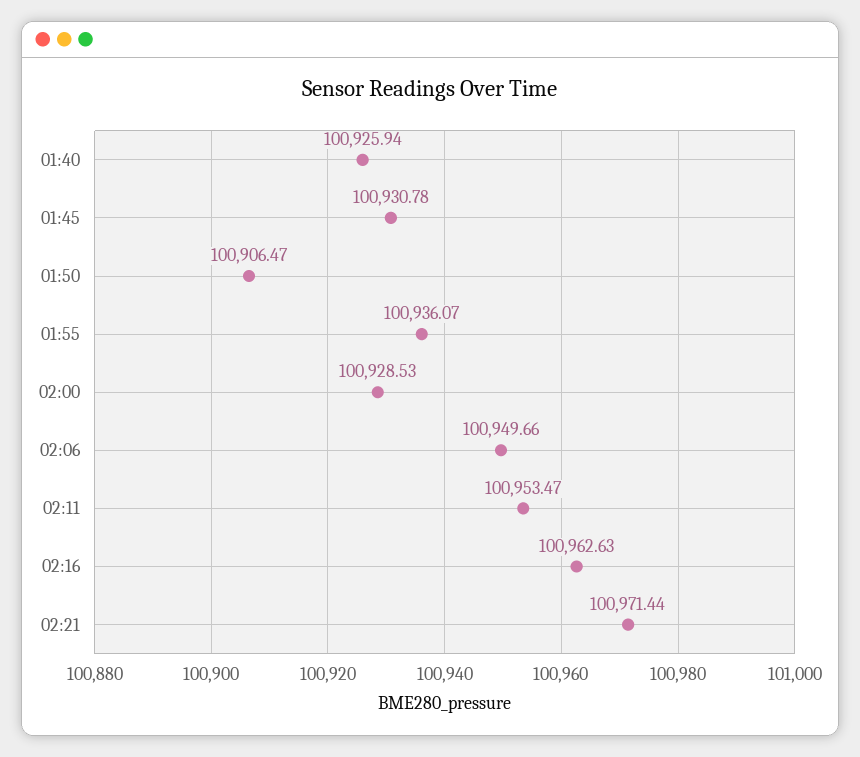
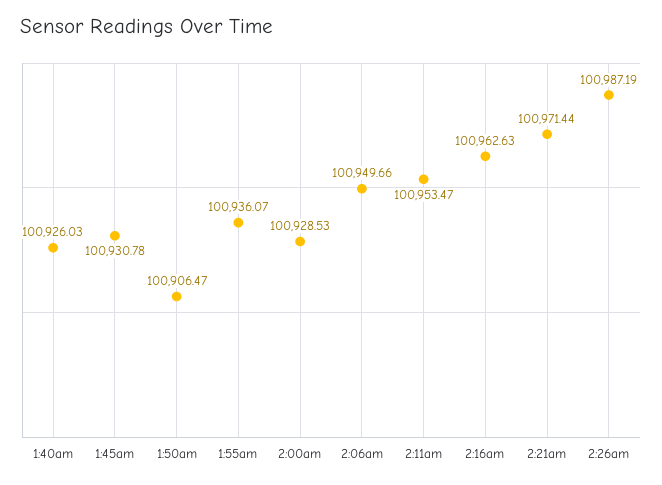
01:40: 100925.94 -> 100926.03
2:26am: none -> 100987.19

